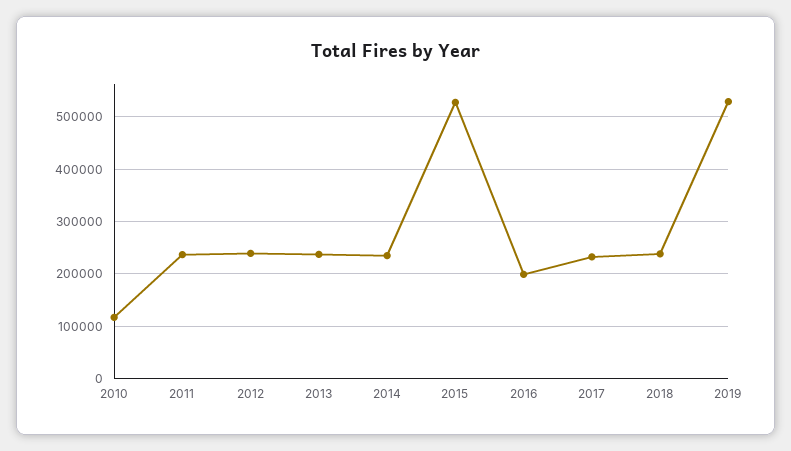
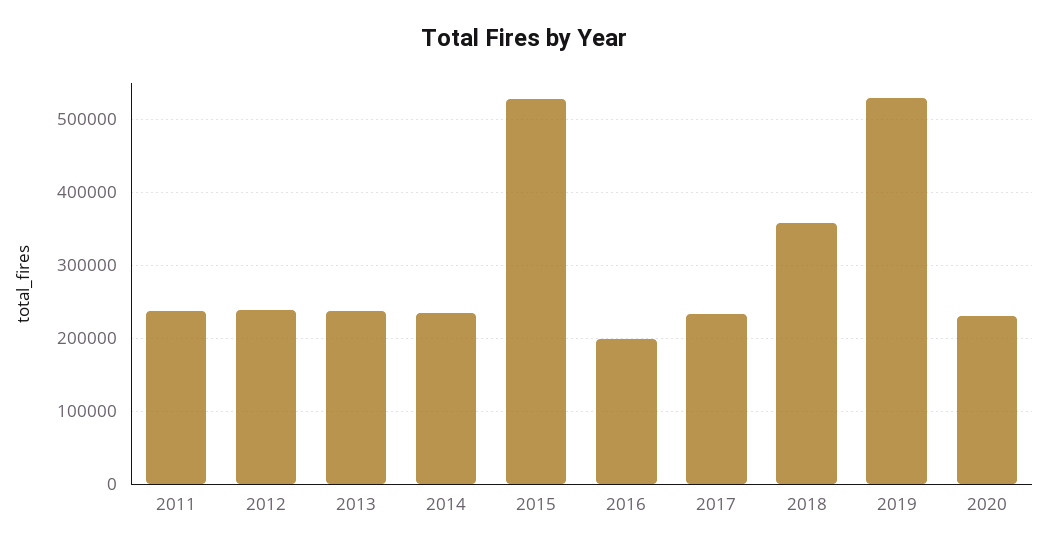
2010: 120000 -> none
2018: 240000 -> 360000
2020: none -> 230000

